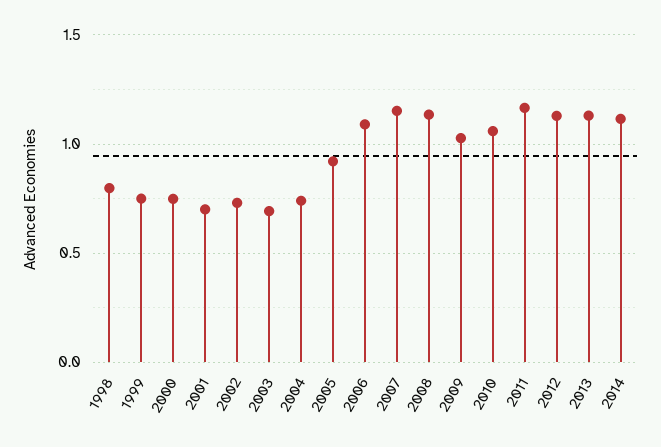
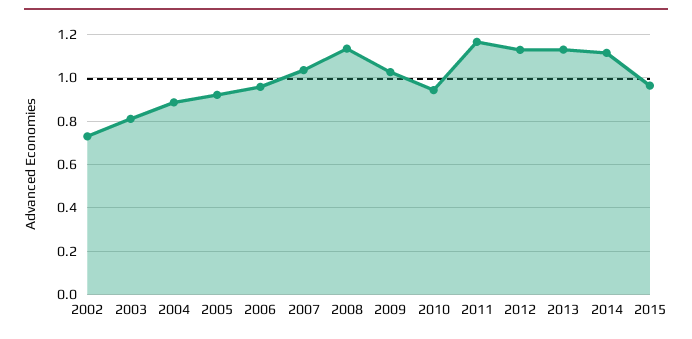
1998: 0.8 -> none
1999: 0.75 -> none
2000: 0.75 -> none
2001: 0.7 -> none
2003: 0.7 -> 0.8
2004: 0.75 -> 0.9
2006: 1.1 -> 0.95
2007: 1.15 -> 1.05
2010: 1.05 -> 0.95
2015: none -> 0.95

